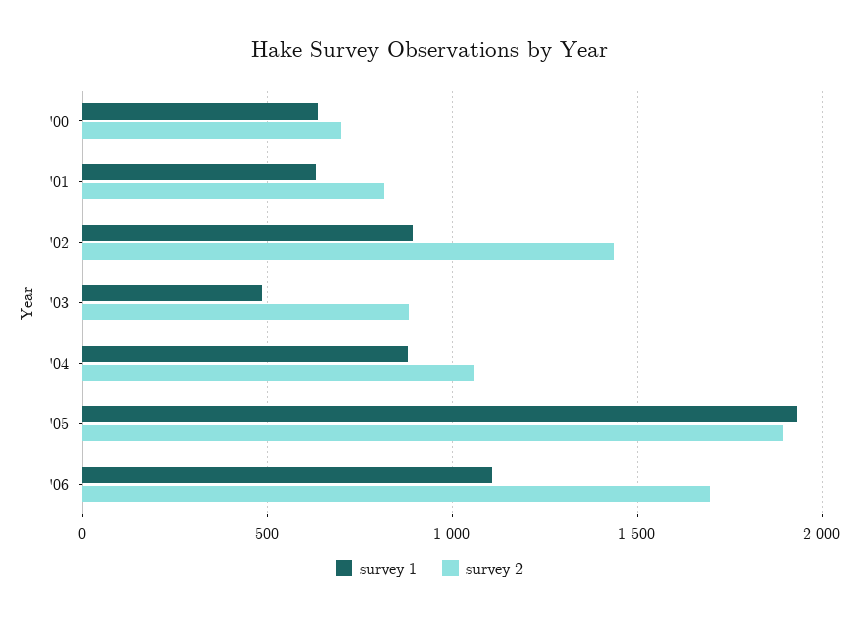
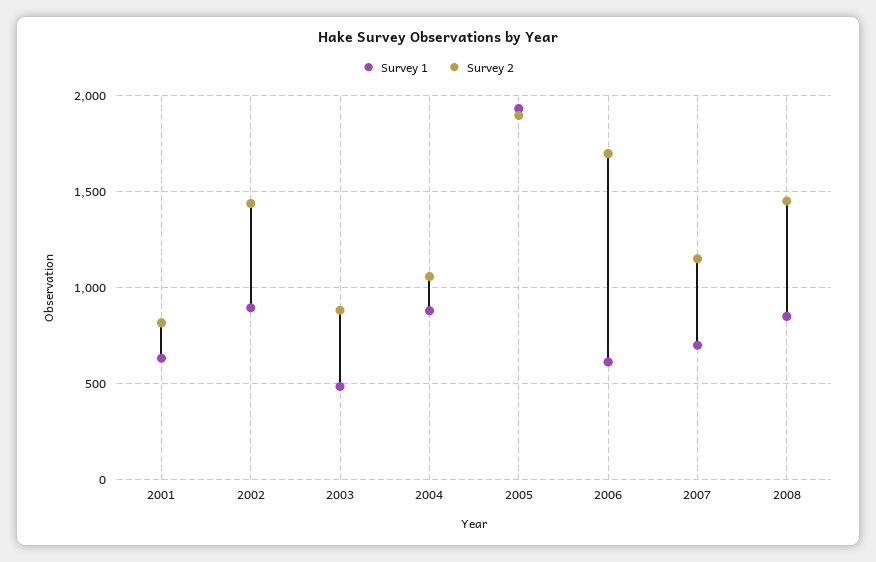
survey 1, '00: 650 -> none
survey 2, '00: 700 -> none
survey 1, '06: 1100 -> 600
survey 1, 2007: none -> 700
survey 2, 2007: none -> 1150
survey 1, 2008: none -> 850
survey 2, 2008: none -> 1450

